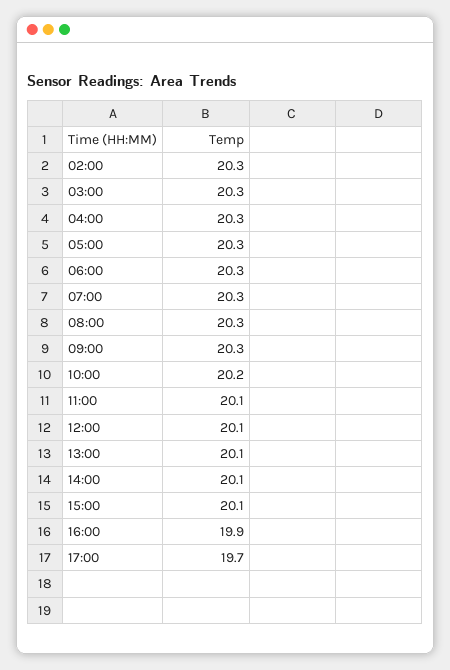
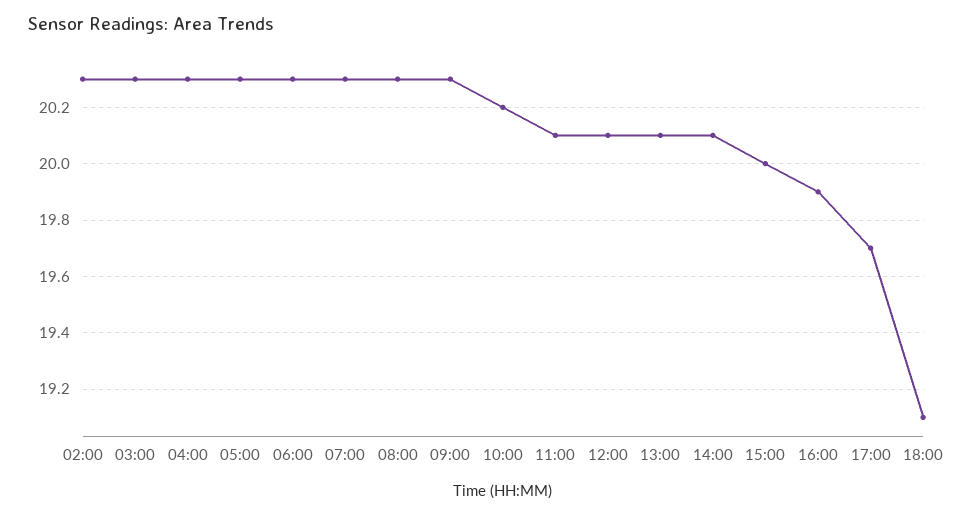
15:00: 20.1 -> 20
18:00: none -> 19.1

